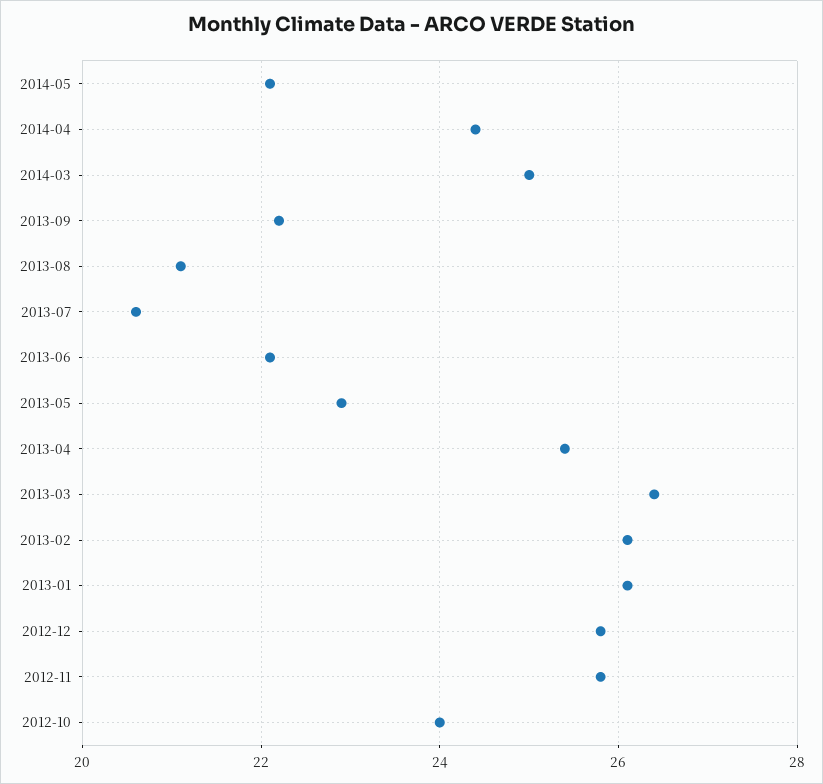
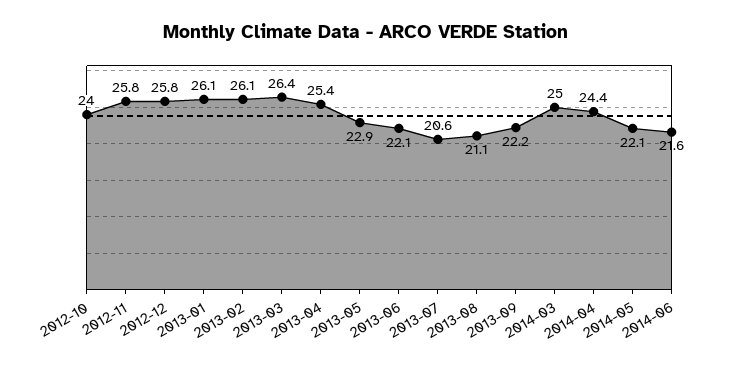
2014-06: none -> 21.6

